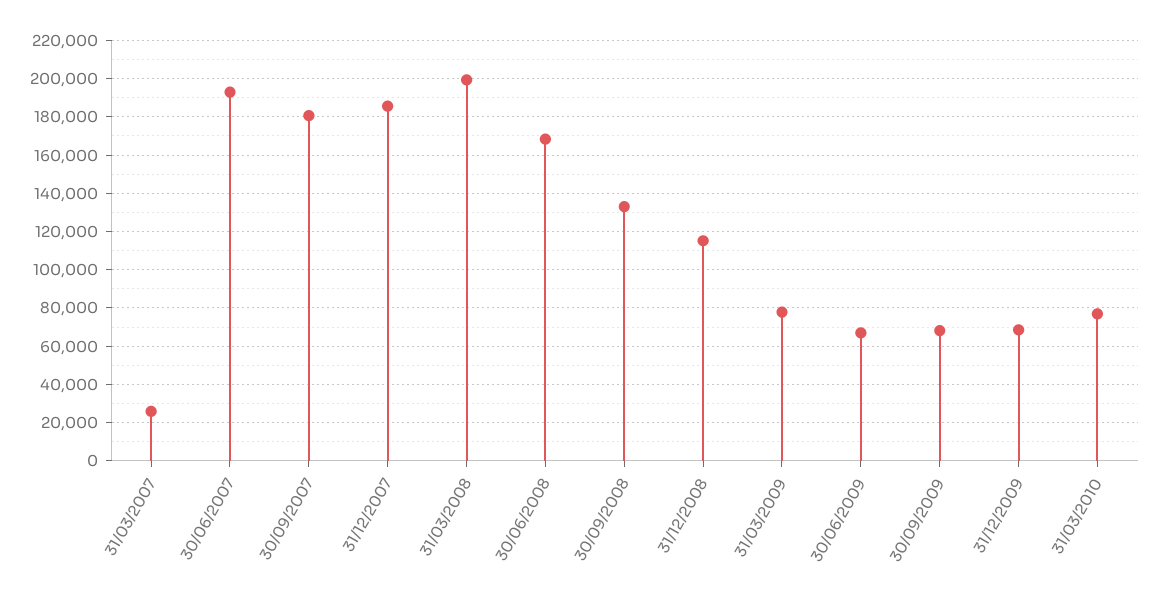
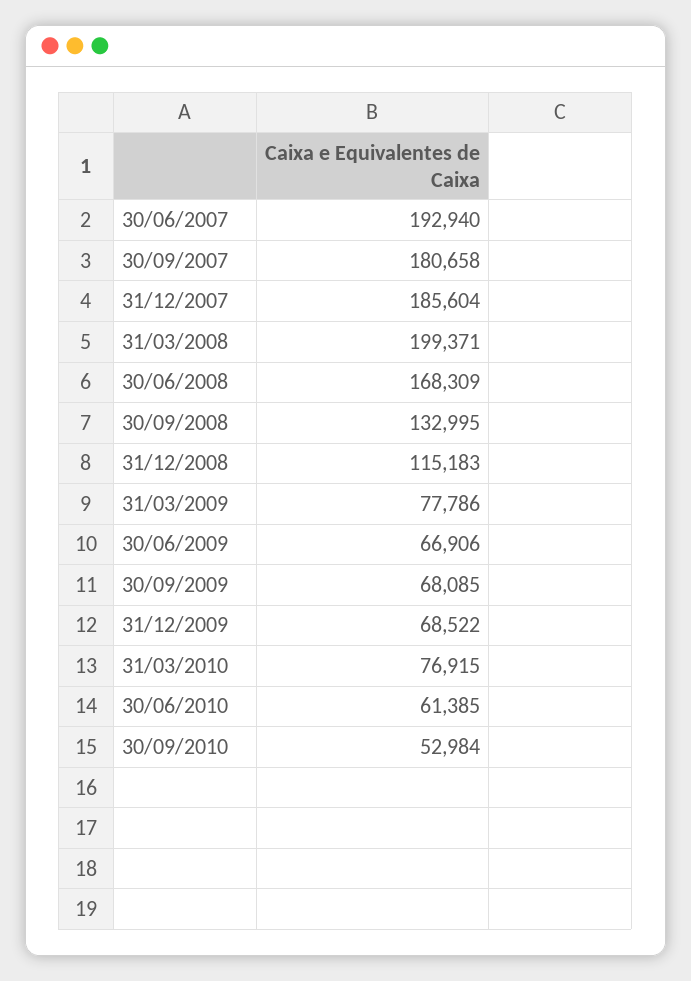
31/03/2007: 25000 -> none
30/06/2010: none -> 61385
30/09/2010: none -> 52984

